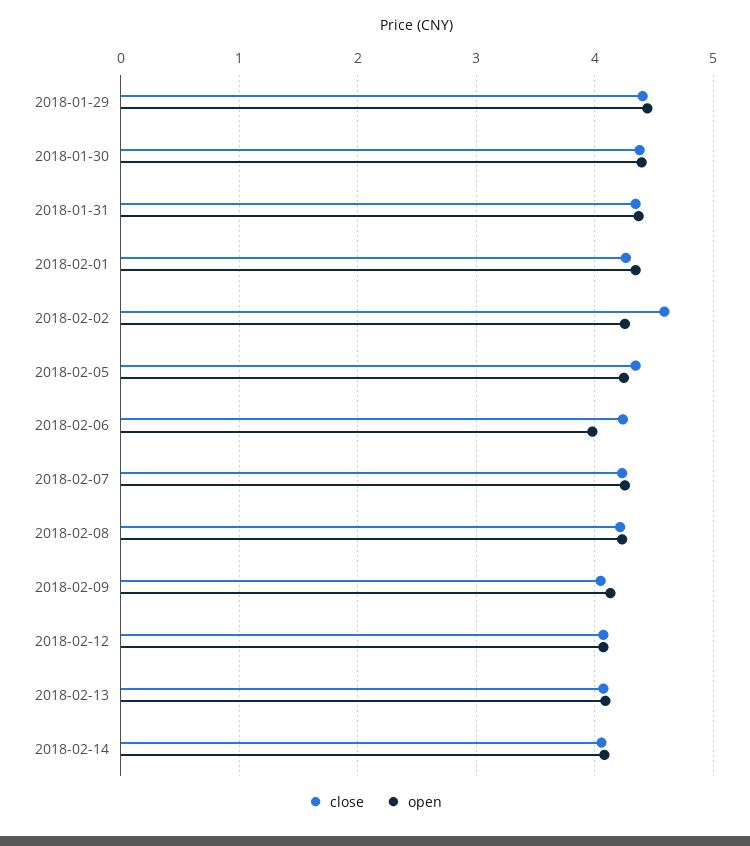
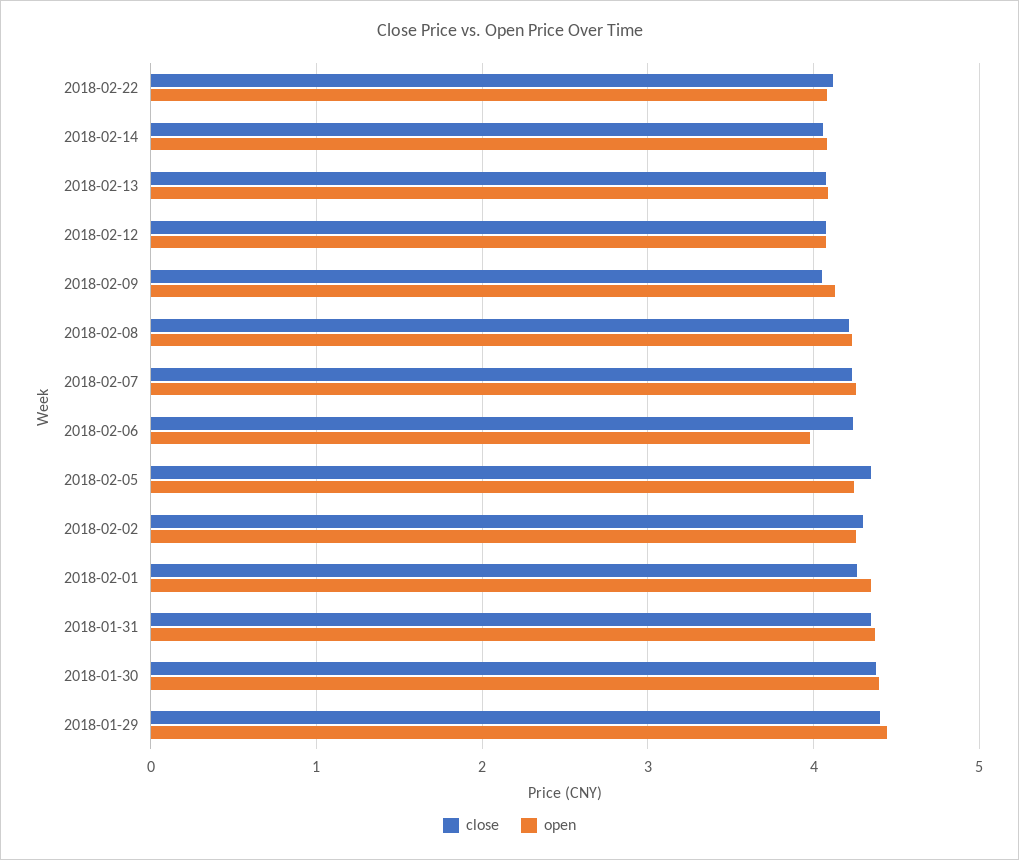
close, 2018-02-02: 4.6 -> 4.3
close, 2018-02-22: none -> 4.1
open, 2018-02-22: none -> 4.1

